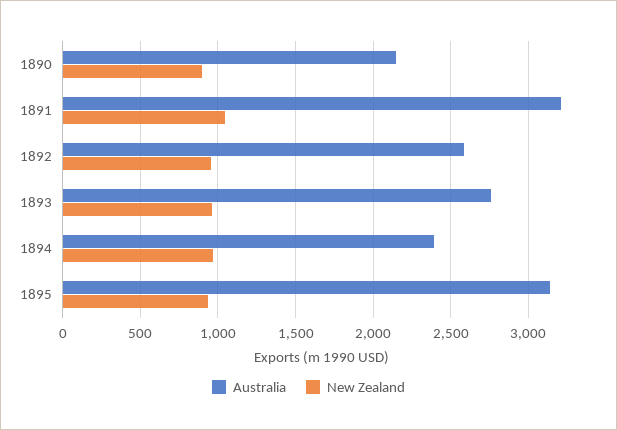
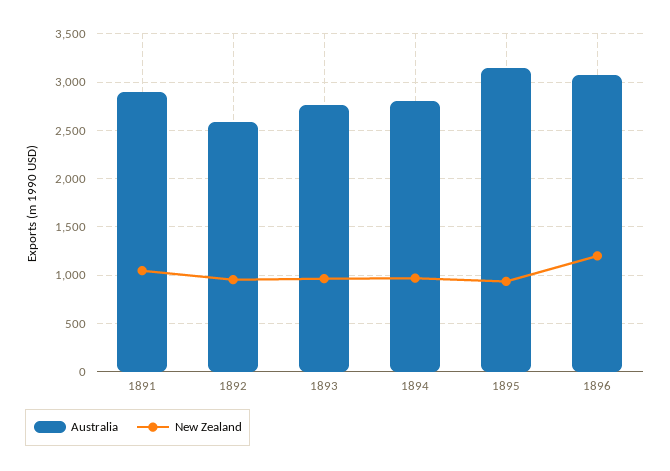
Australia, 1890: 2150 -> none
New Zealand, 1890: 900 -> none
Australia, 1891: 3200 -> 2900
Australia, 1894: 2400 -> 2800
Australia, 1896: none -> 3100
New Zealand, 1896: none -> 1200

